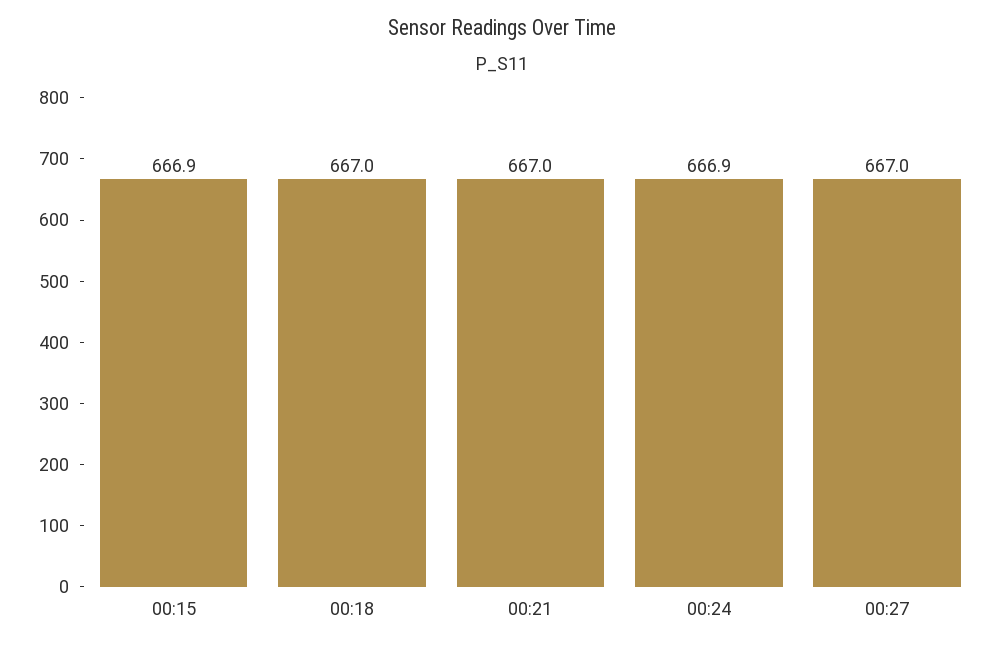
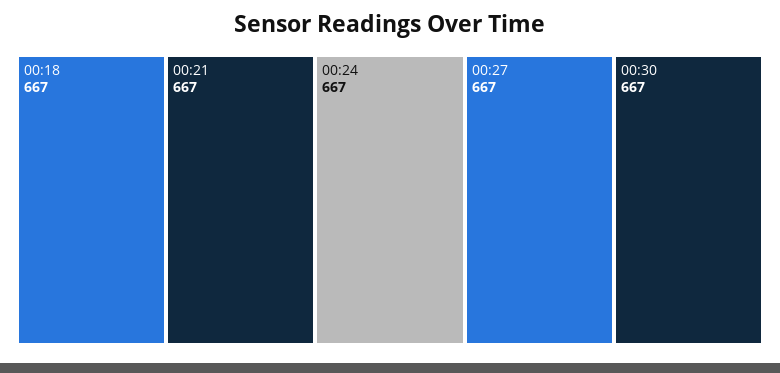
00:15: 666.9 -> none
00:24: 666.9 -> 667
00:30: none -> 667

